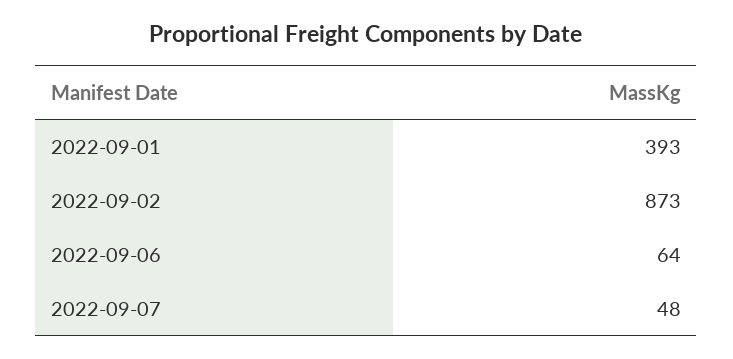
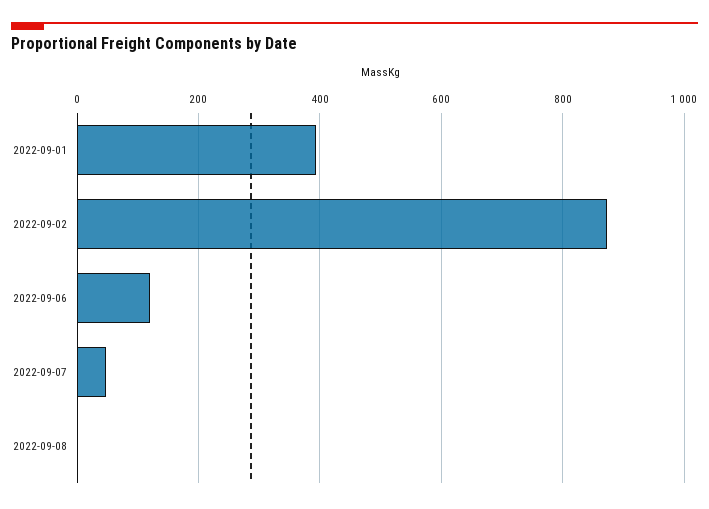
2022-09-06: 64 -> 120
2022-09-08: none -> 0

